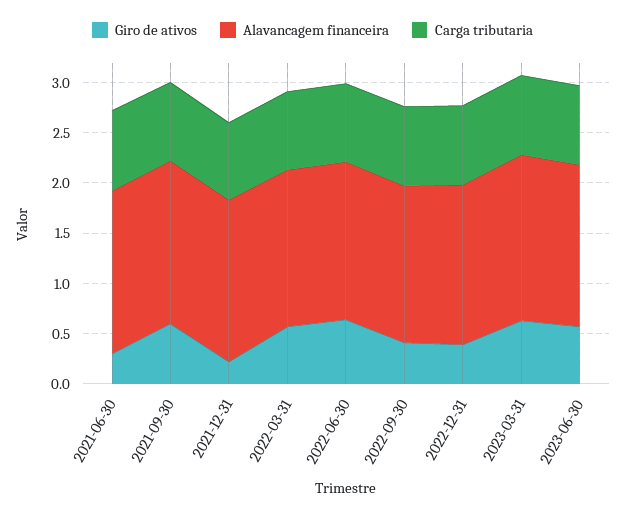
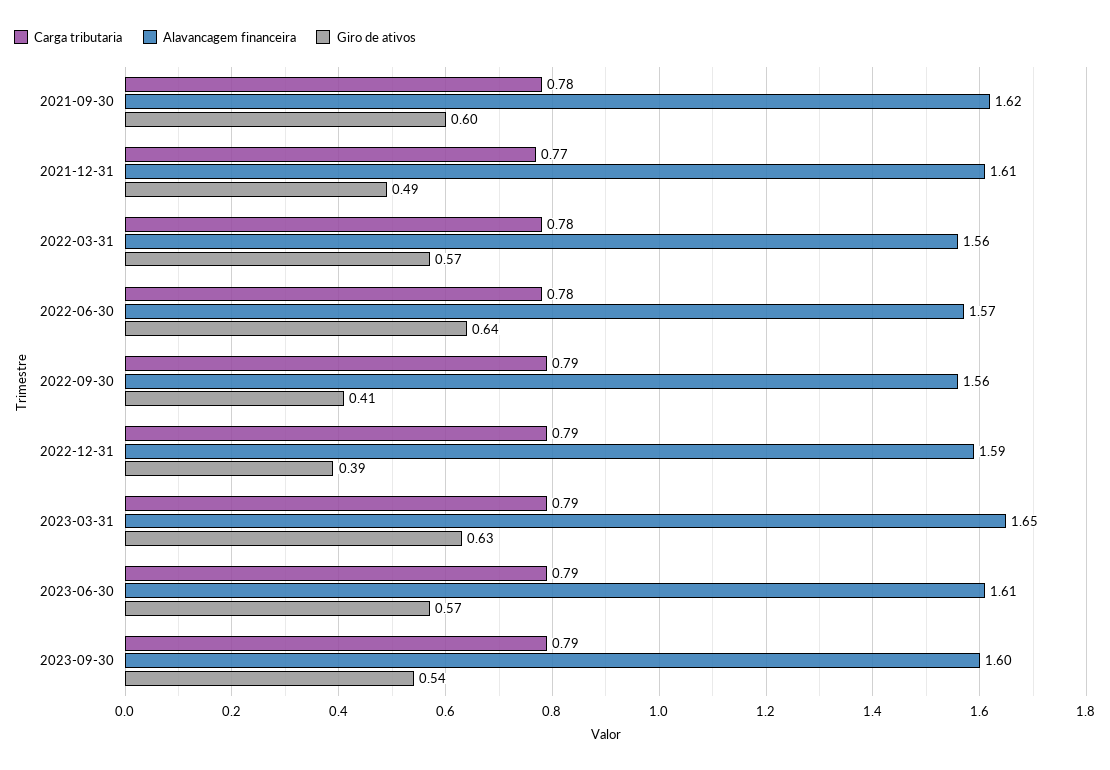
Giro de ativos, 2021-06-30: 0.3 -> none
Alavancagem financeira, 2021-06-30: 1.6 -> none
Carga tributaria, 2021-06-30: 0.8 -> none
Giro de ativos, 2021-12-31: 0.2 -> 0.49
Carga tributaria, 2023-09-30: none -> 0.79
Alavancagem financeira, 2023-09-30: none -> 1.6
Giro de ativos, 2023-09-30: none -> 0.54

